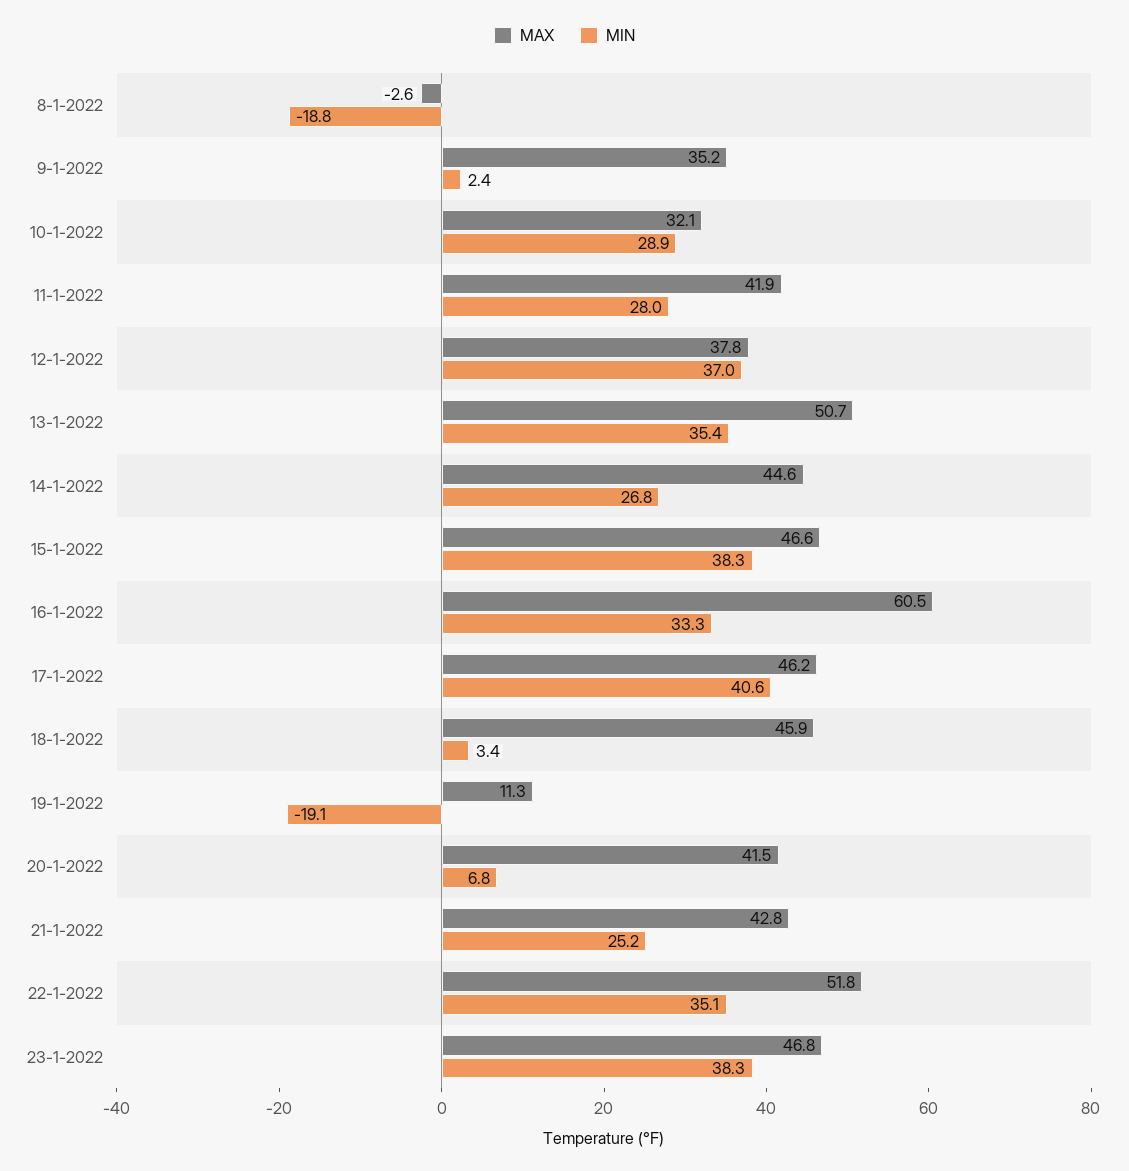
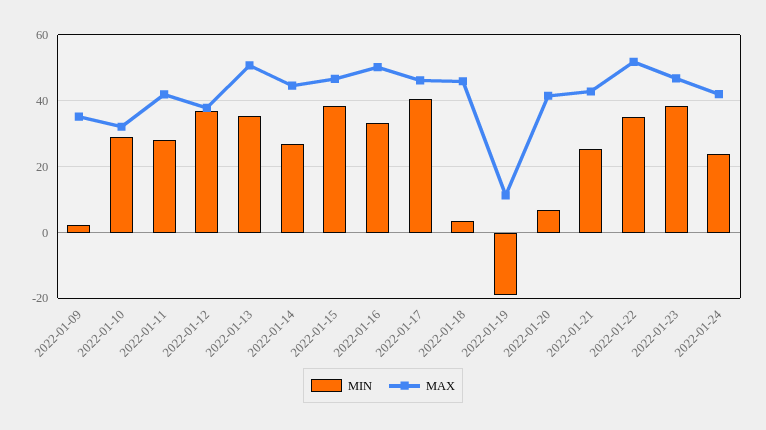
MAX, 8-1-2022: -2.6 -> none
MIN, 8-1-2022: -18.8 -> none
MAX, 16-1-2022: 60.5 -> 50
MIN, 2022-01-24: none -> 24
MAX, 2022-01-24: none -> 42

